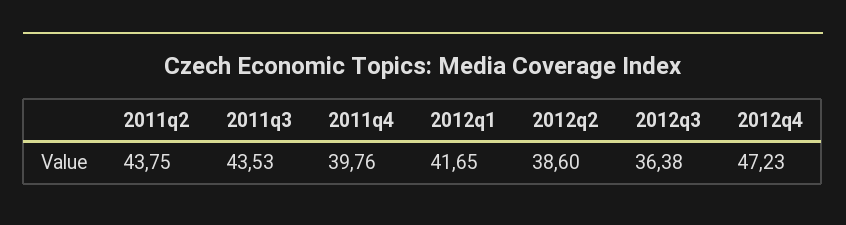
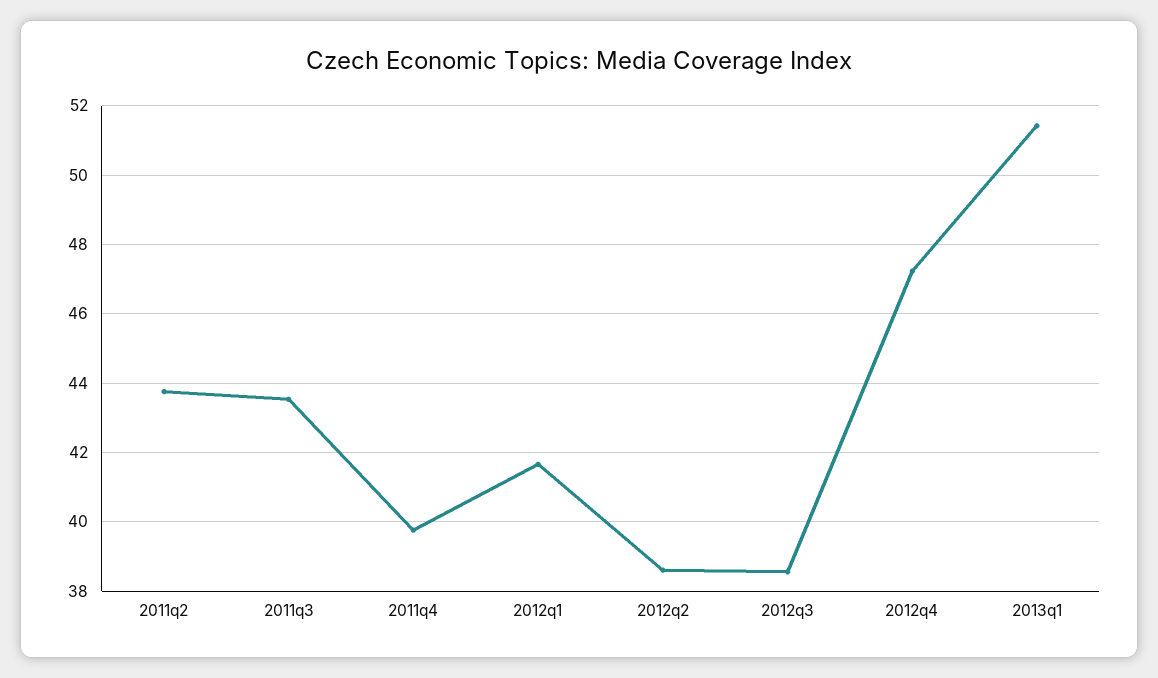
2012q3: 36.38 -> 38.6
2013q1: none -> 51.4

